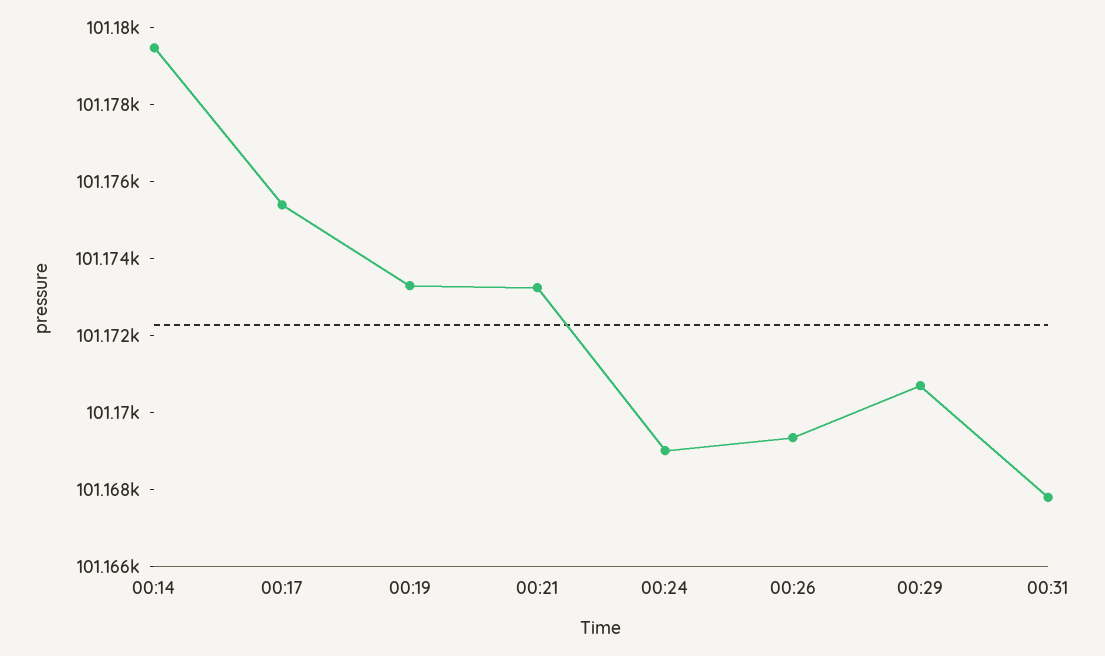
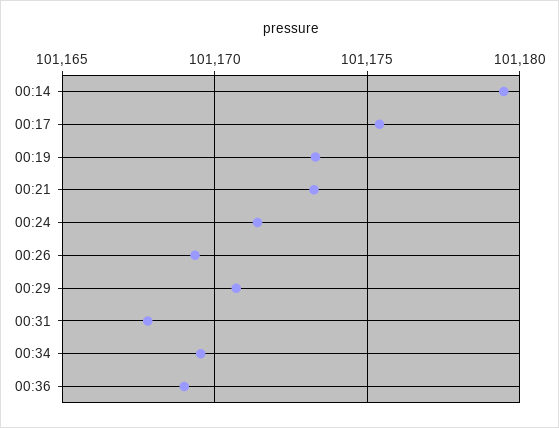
00:24: 101169 -> 101171.5
00:34: none -> 101169.5
00:36: none -> 101169

